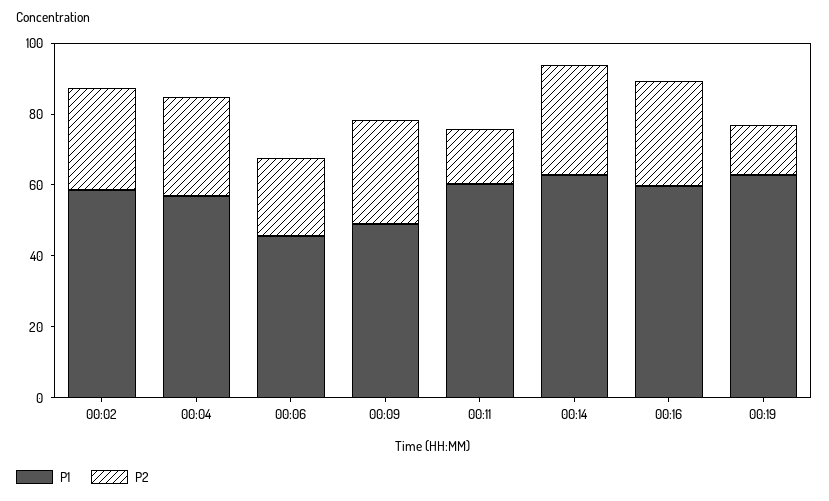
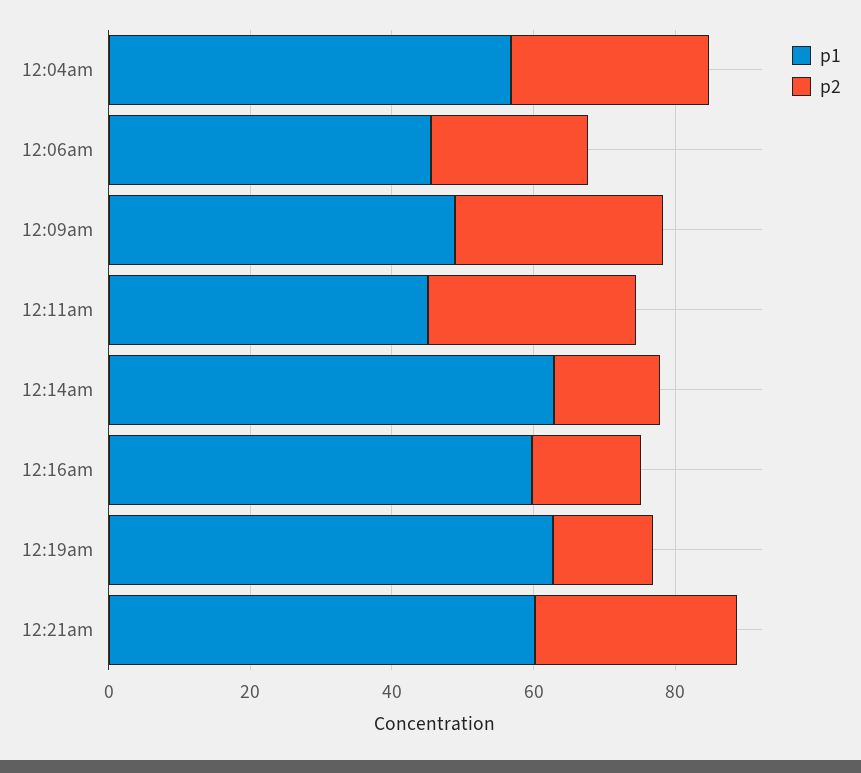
P1, 00:02: 60 -> none
P2, 00:02: 30 -> none
P1, 00:11: 60 -> 45
P2, 00:11: 15 -> 30
P2, 00:14: 30 -> 15
P2, 00:16: 30 -> 15
P1, 12:21am: none -> 60
P2, 12:21am: none -> 30

